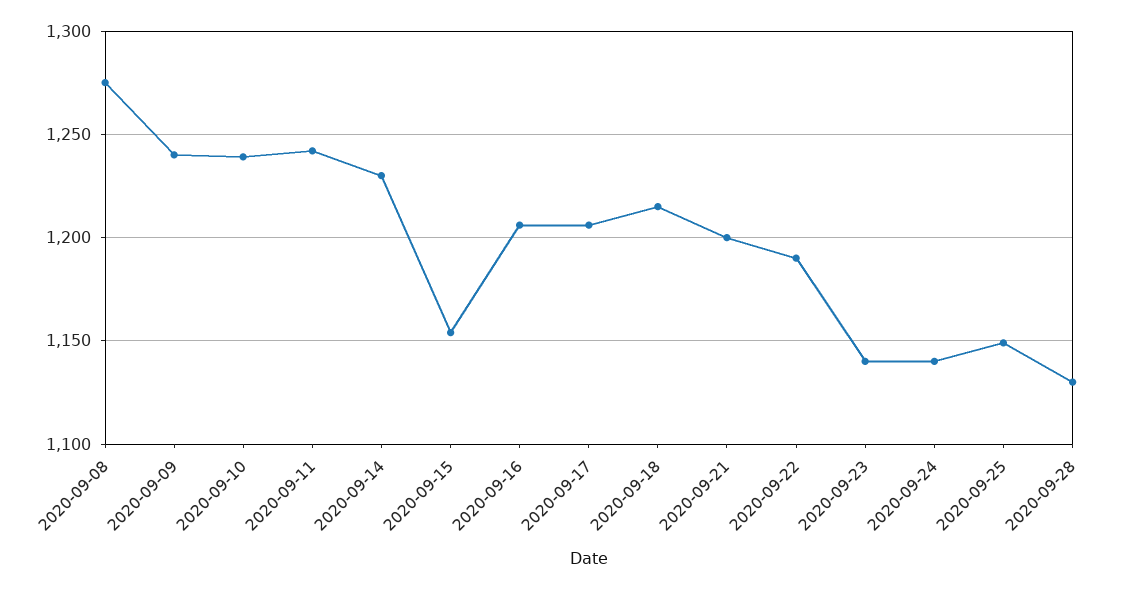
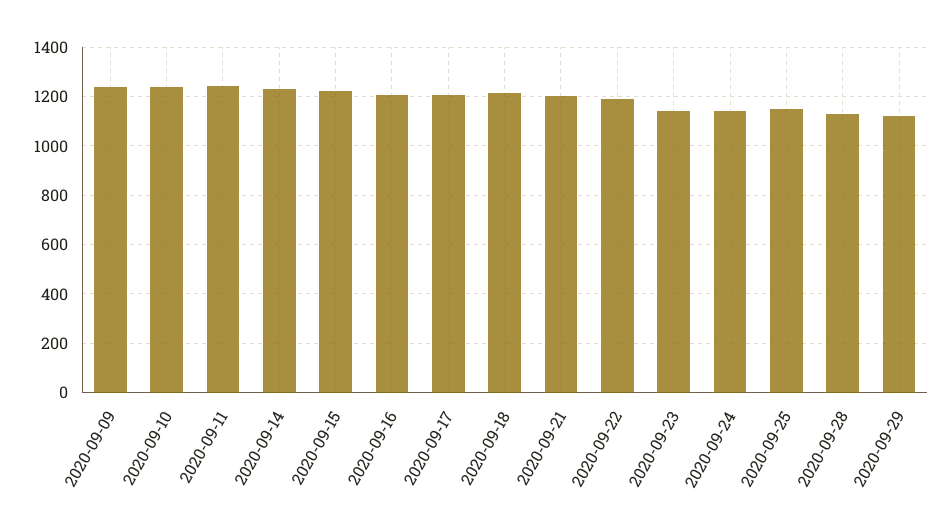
2020-09-08: 1275 -> none
2020-09-15: 1155 -> 1225
2020-09-29: none -> 1125

